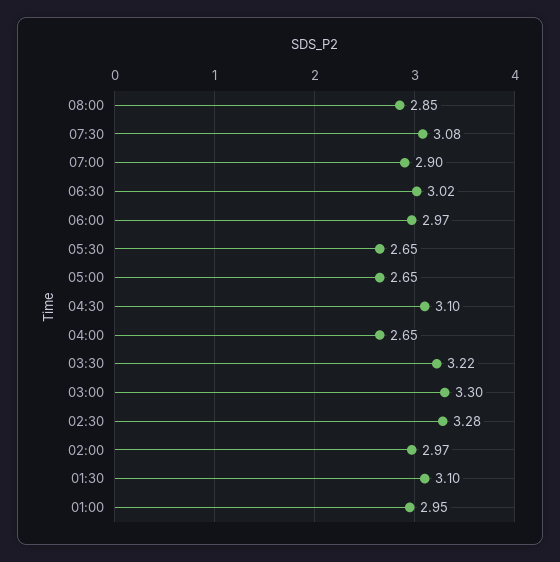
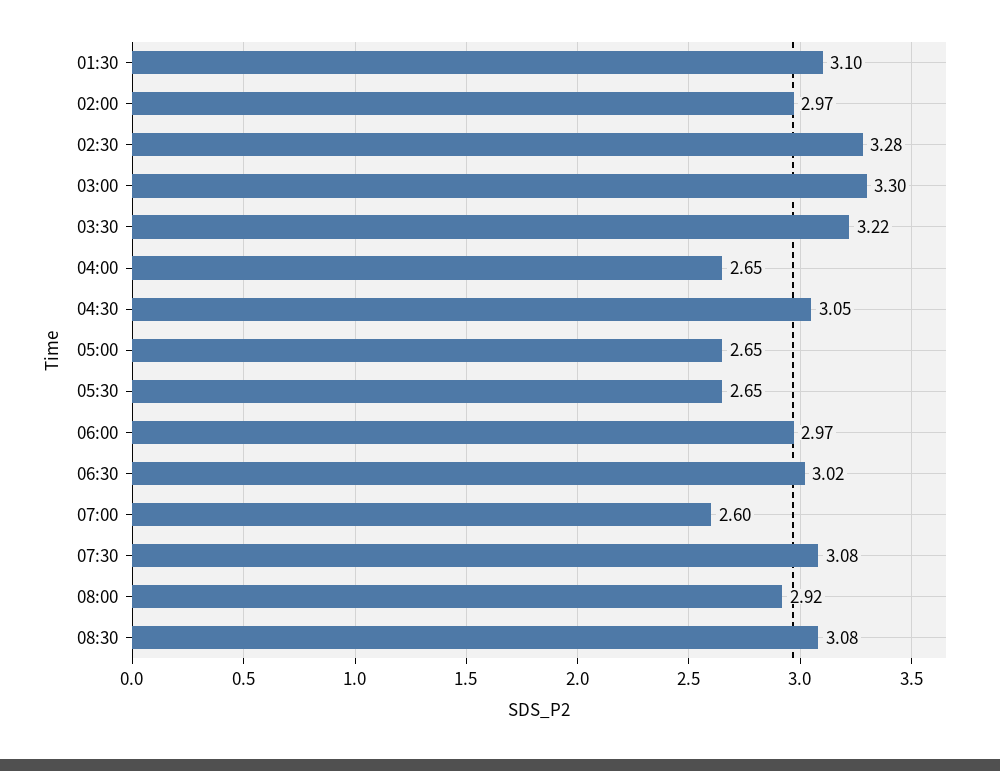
08:00: 2.85 -> 2.92
07:00: 2.9 -> 2.6
04:30: 3.1 -> 3.05
01:00: 2.95 -> none
08:30: none -> 3.08

